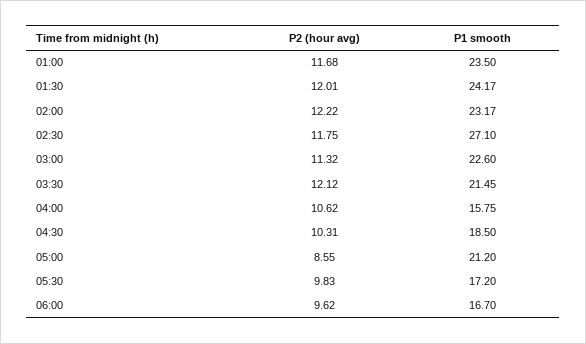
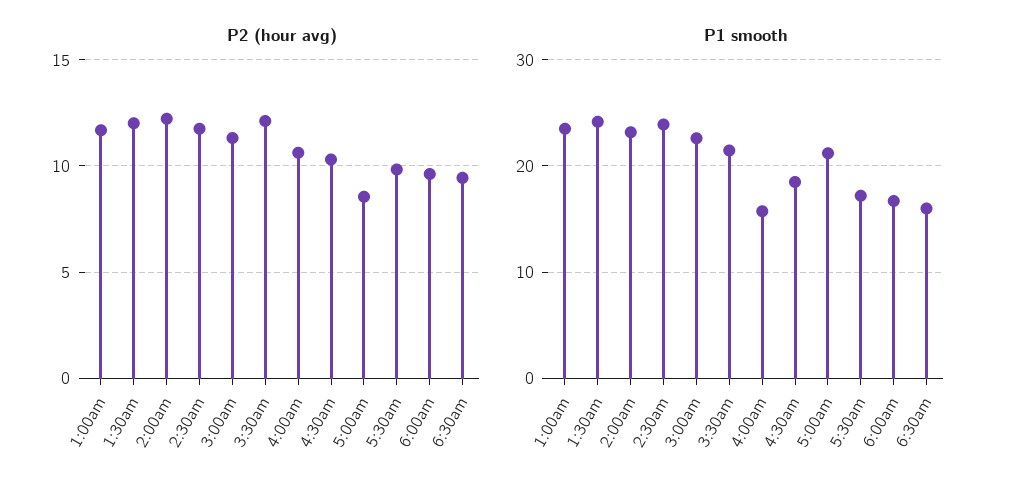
P1 smooth, 02:30: 27.1 -> 24
P2 (hour avg), 6:30am: none -> 9.5
P1 smooth, 6:30am: none -> 16

